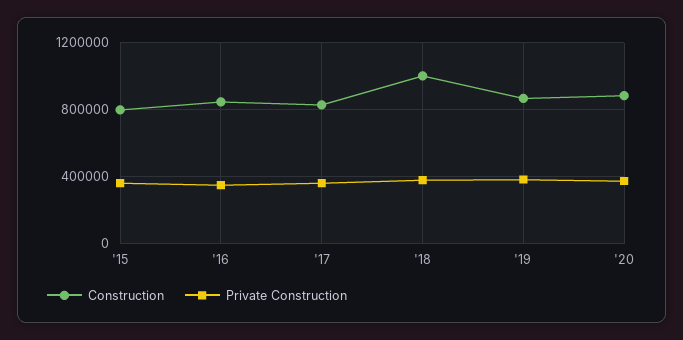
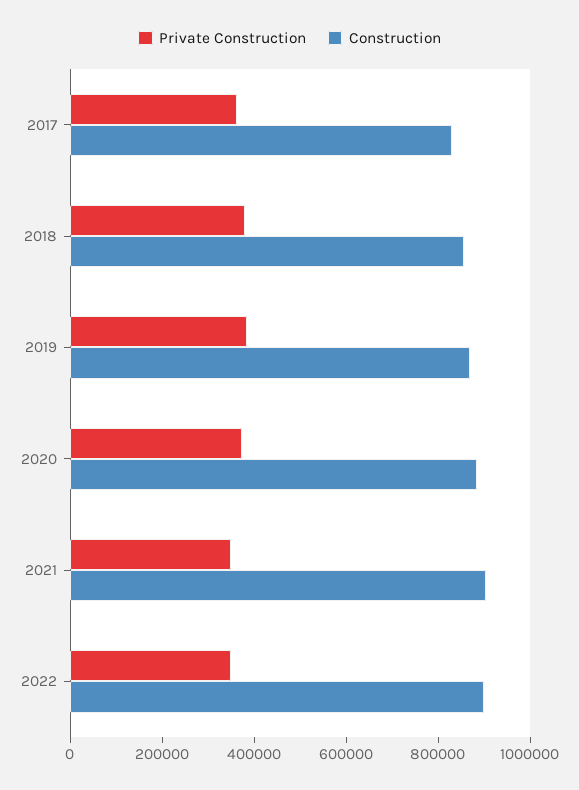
Construction, '15: 800000 -> none
Private Construction, '15: 350000 -> none
Construction, '16: 850000 -> none
Private Construction, '16: 350000 -> none
Construction, '18: 1000000 -> 850000
Private Construction, 2021: none -> 350000
Construction, 2021: none -> 900000
Private Construction, 2022: none -> 350000
Construction, 2022: none -> 900000

